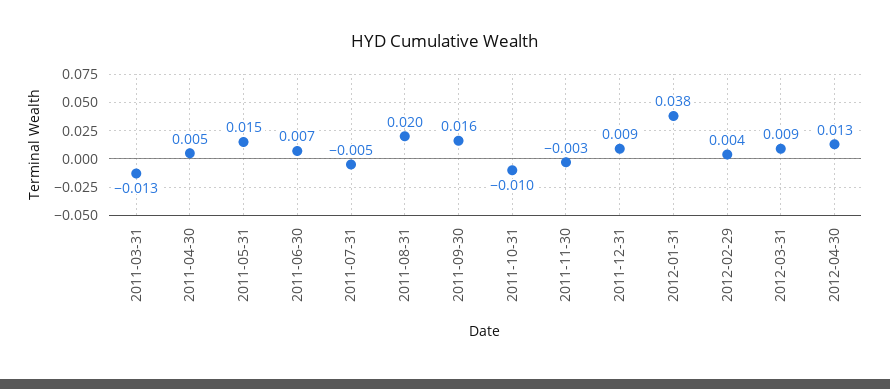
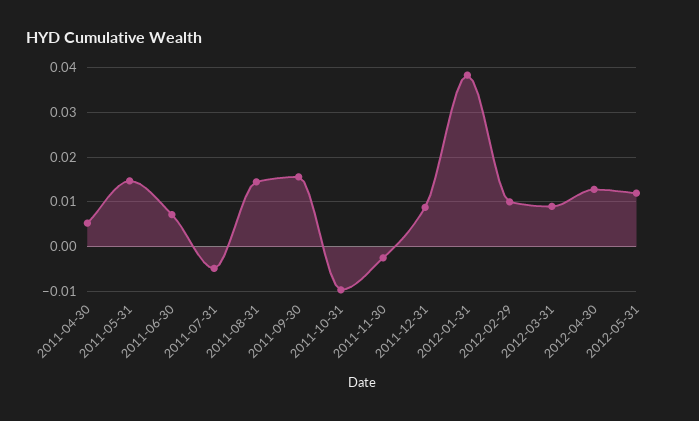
2011-03-31: -0.013 -> none
2011-08-31: 0.02 -> 0.014
2012-02-29: 0.004 -> 0.01
2012-05-31: none -> 0.012

